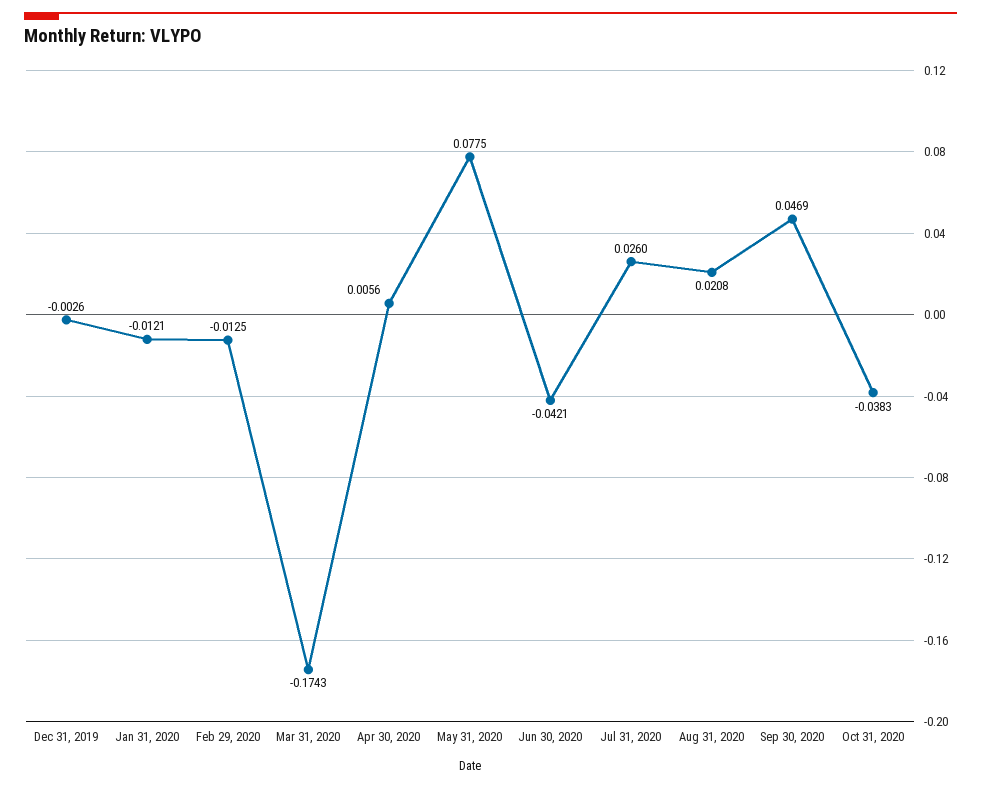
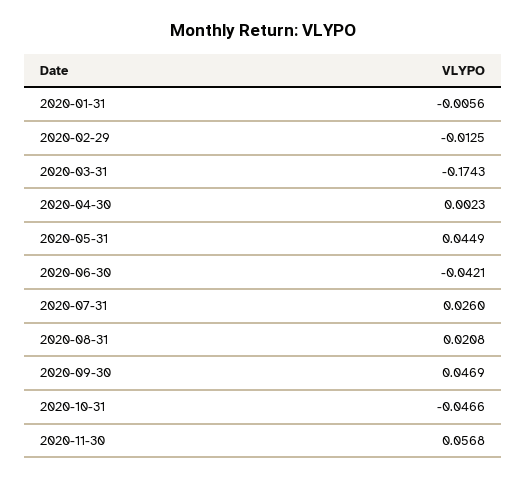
Dec 31, 2019: -0.0026 -> none
Jan 31, 2020: -0.0121 -> -0.0056
Apr 30, 2020: 0.0056 -> 0.0023
May 31, 2020: 0.0775 -> 0.0449
Oct 31, 2020: -0.0383 -> -0.0466
2020-11-30: none -> 0.0568

